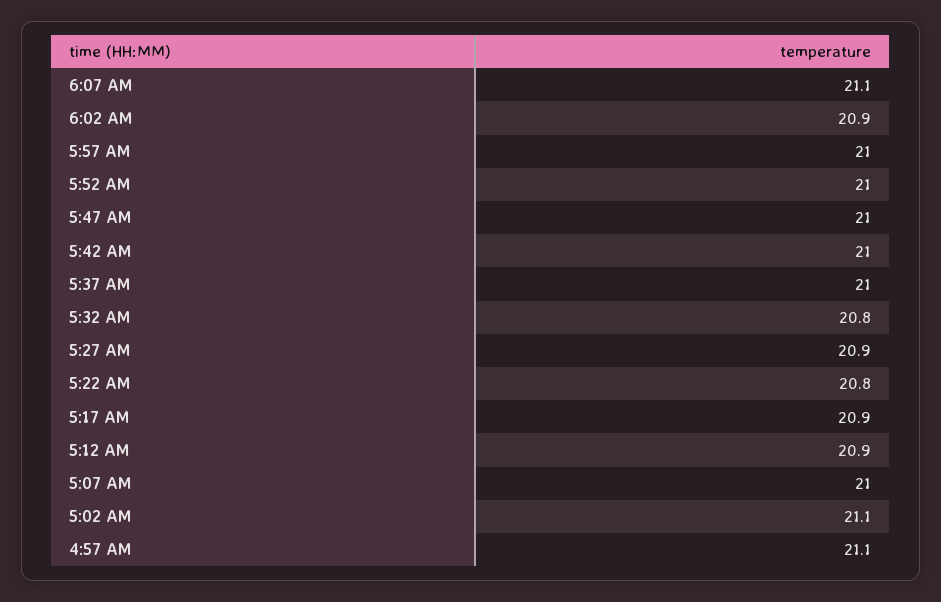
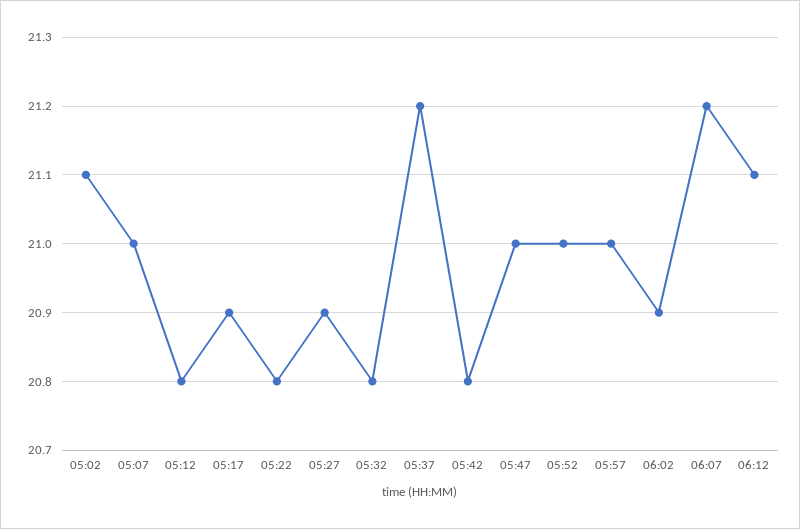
6:07 AM: 21.1 -> 21.2
5:42 AM: 21 -> 20.8
5:37 AM: 21 -> 21.2
5:12 AM: 20.9 -> 20.8
4:57 AM: 21.1 -> none
06:12: none -> 21.1

